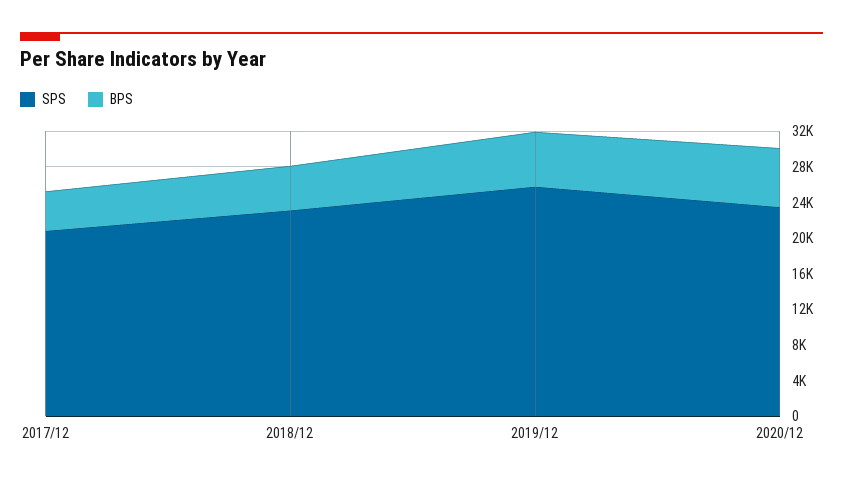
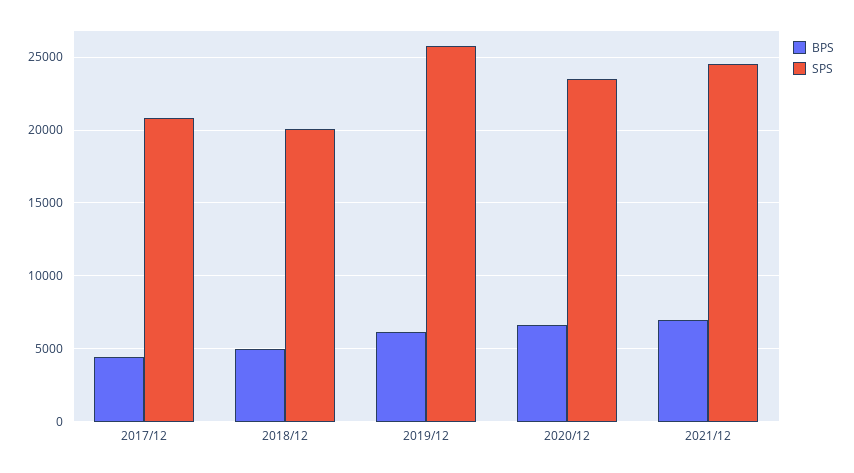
SPS, 2018/12: 23000 -> 20000
BPS, 2021/12: none -> 7000
SPS, 2021/12: none -> 24500

